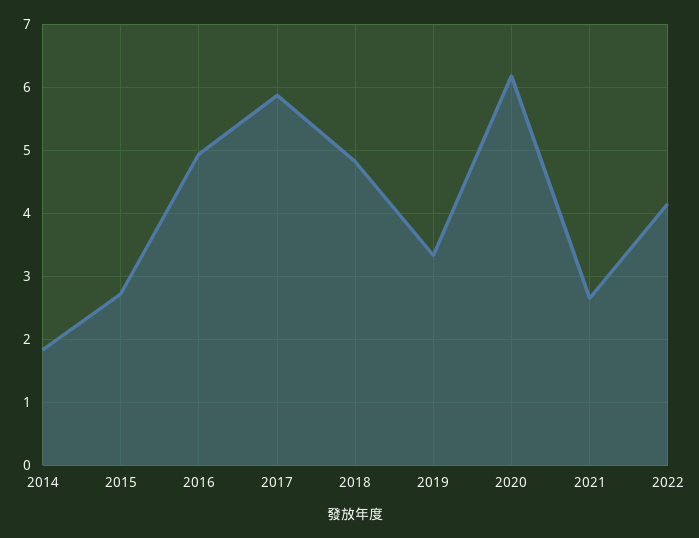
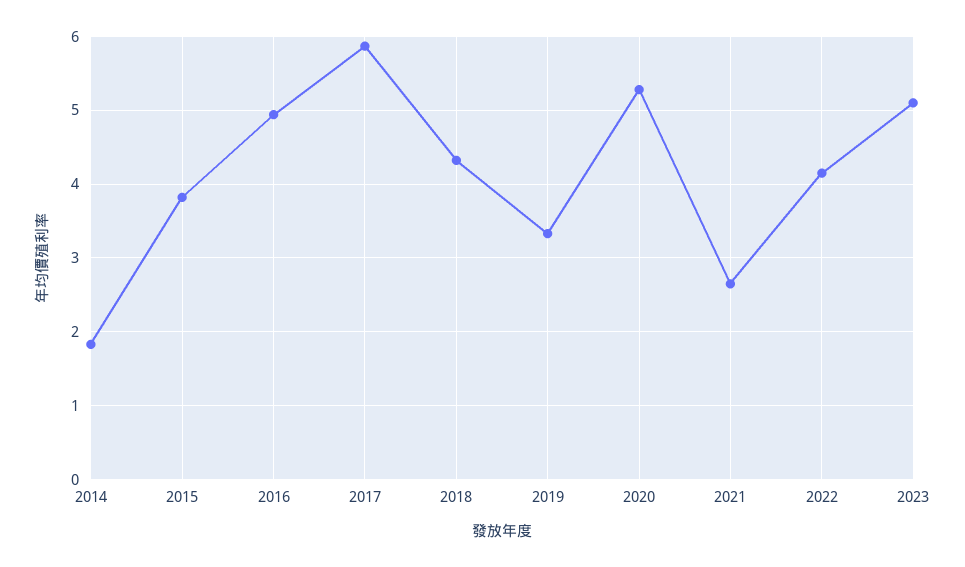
2015: 2.7 -> 3.8
2018: 4.8 -> 4.3
2020: 6.2 -> 5.3
2023: none -> 5.1

